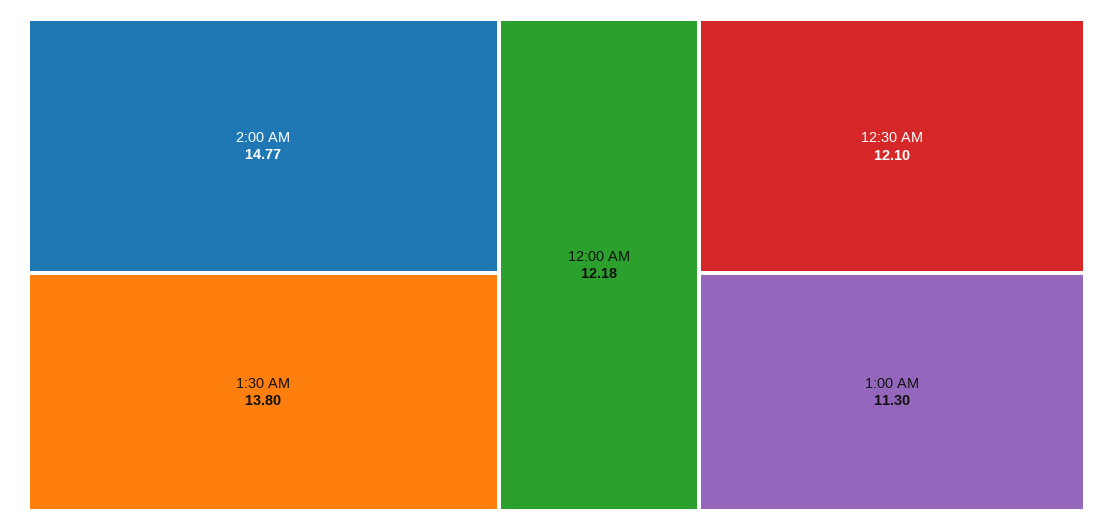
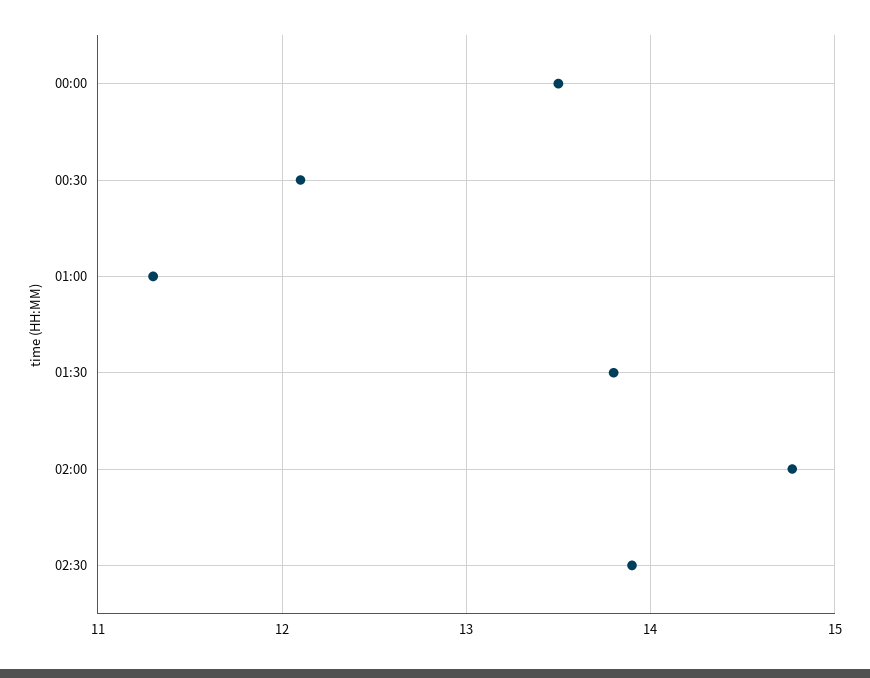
12:00 AM: 12.18 -> 13.5
02:30: none -> 13.9

